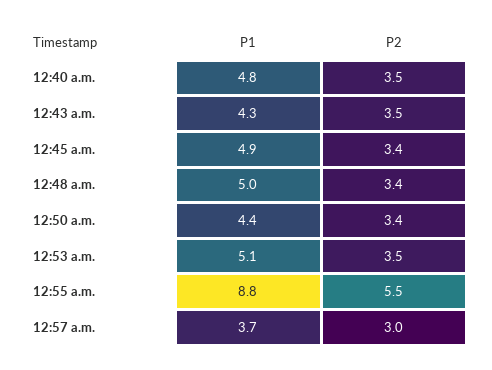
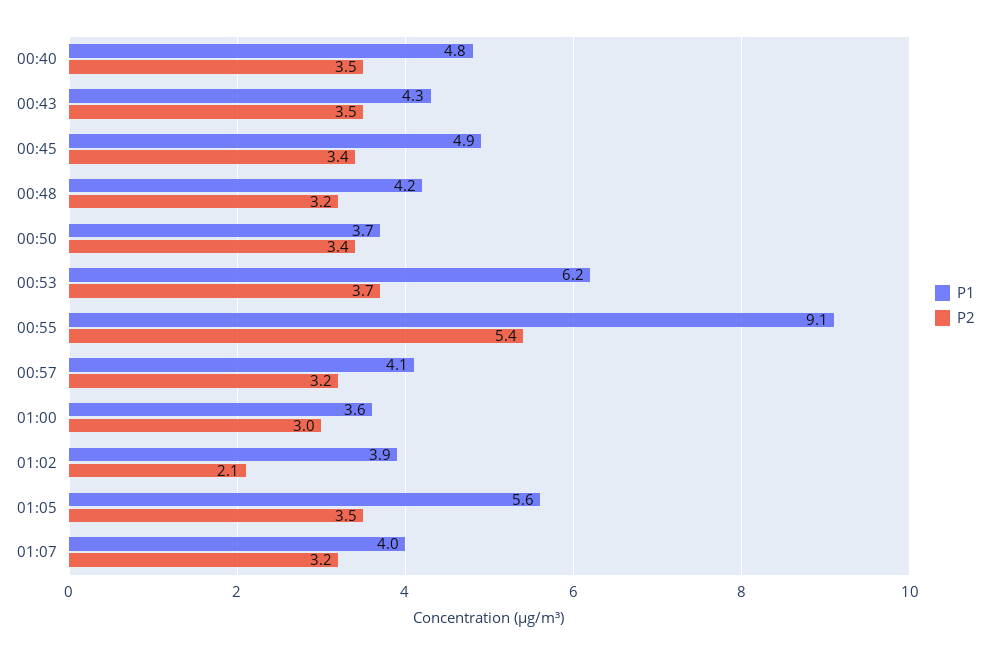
P1, 12:48 a.m.: 5 -> 4.2
P2, 12:48 a.m.: 3.4 -> 3.2
P1, 12:50 a.m.: 4.4 -> 3.7
P1, 12:53 a.m.: 5.1 -> 6.2
P2, 12:53 a.m.: 3.5 -> 3.7
P1, 12:55 a.m.: 8.8 -> 9.1
P2, 12:55 a.m.: 5.5 -> 5.4
P1, 12:57 a.m.: 3.7 -> 4.1
P2, 12:57 a.m.: 3 -> 3.2
P1, 01:00: none -> 3.6
P2, 01:00: none -> 3
P1, 01:02: none -> 3.9
P2, 01:02: none -> 2.1
P1, 01:05: none -> 5.6
P2, 01:05: none -> 3.5
P1, 01:07: none -> 4
P2, 01:07: none -> 3.2

